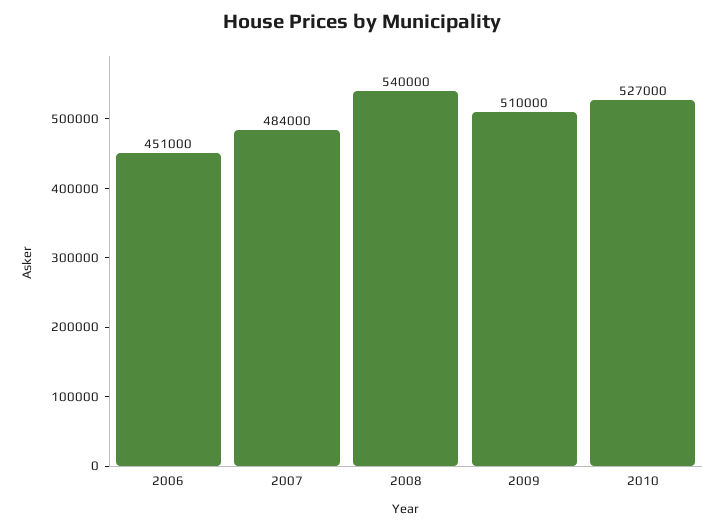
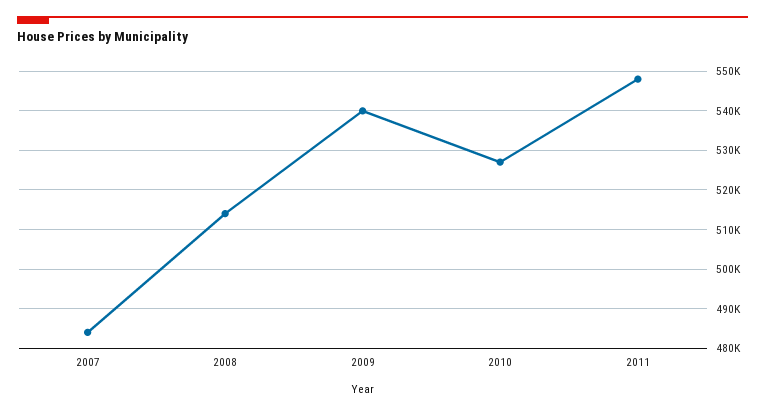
2006: 451000 -> none
2008: 540000 -> 514000
2009: 510000 -> 540000
2011: none -> 548000

